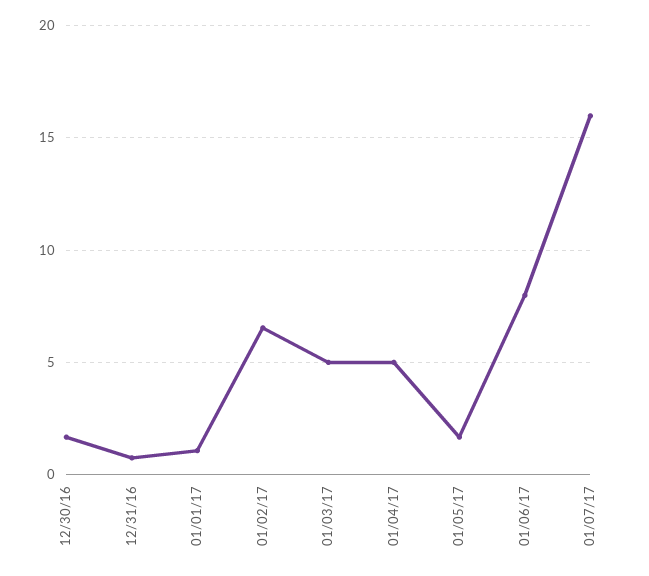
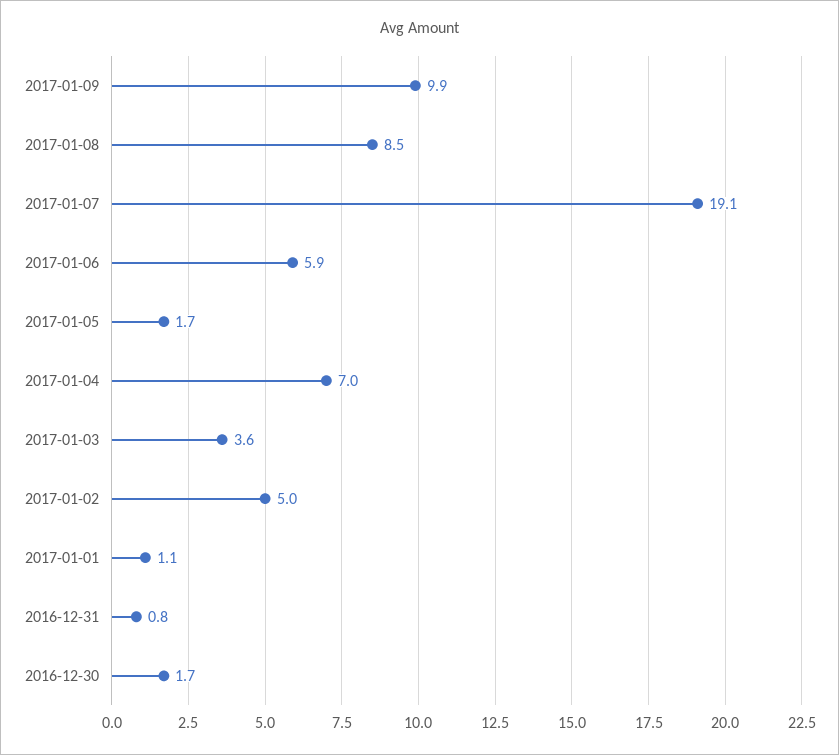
01/02/17: 6.5 -> 5
01/03/17: 5 -> 3.6
01/04/17: 5 -> 7
01/06/17: 8 -> 5.9
01/07/17: 16 -> 19.1
2017-01-09: none -> 9.9
2017-01-08: none -> 8.5

